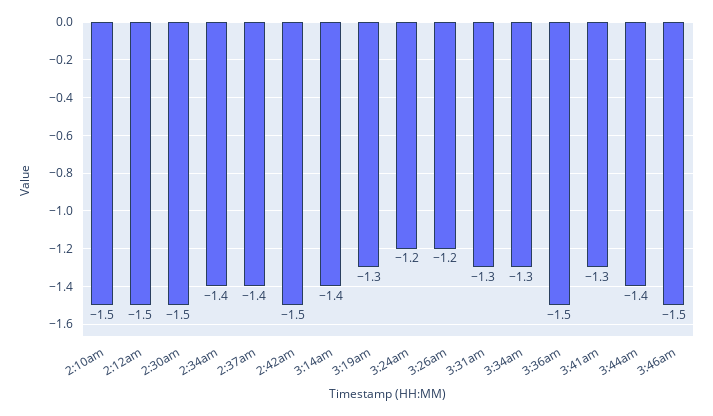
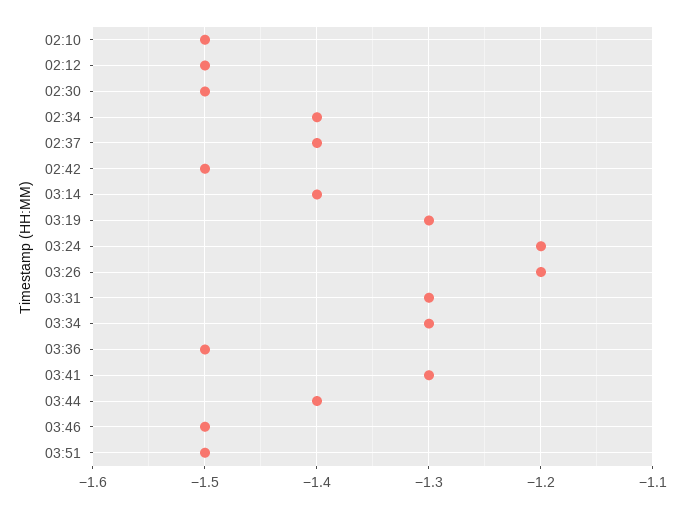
03:51: none -> -1.5

